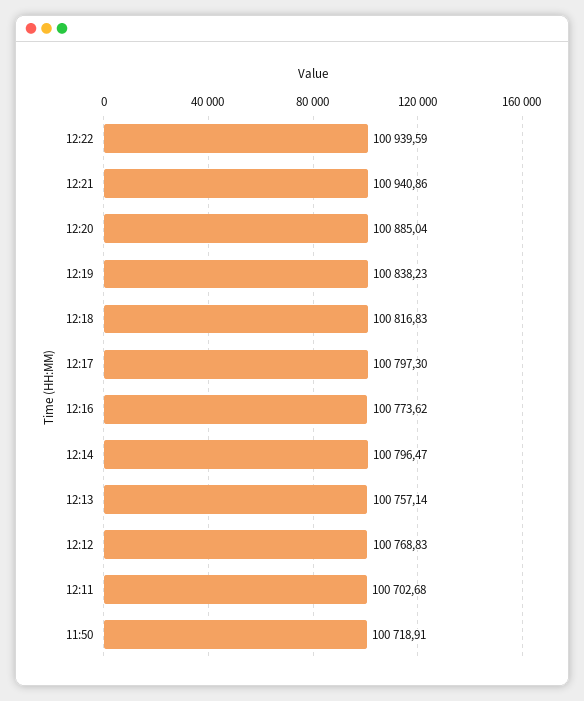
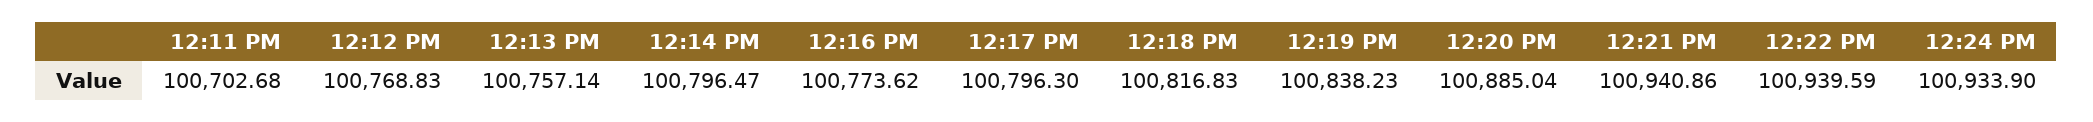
12:17: 100797.3 -> 100796.3
11:50: 100718.91 -> none
12:24 PM: none -> 100933.9

